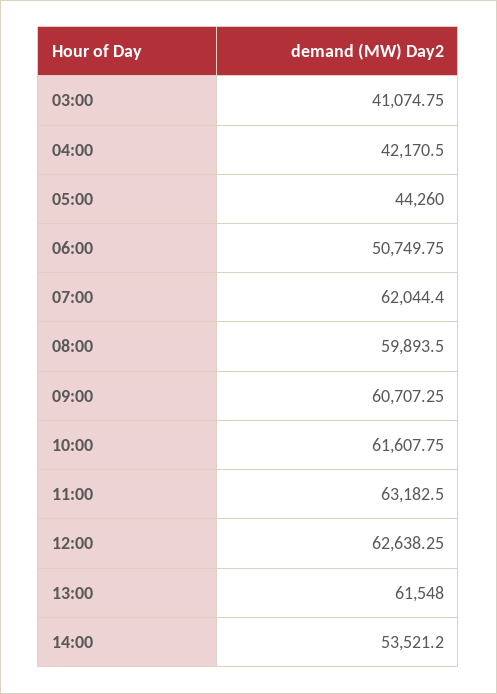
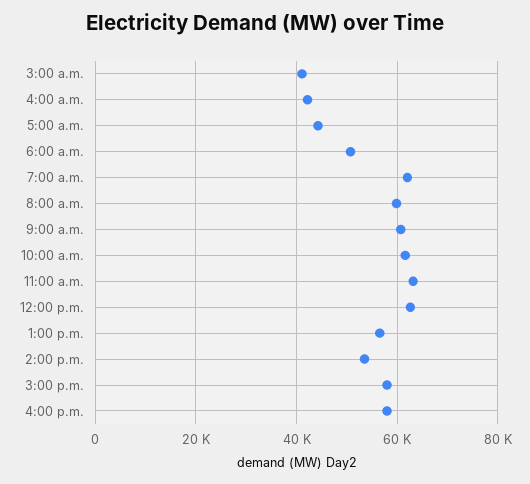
13:00: 61548 -> 56000
3:00 p.m.: none -> 58000
4:00 p.m.: none -> 58000

